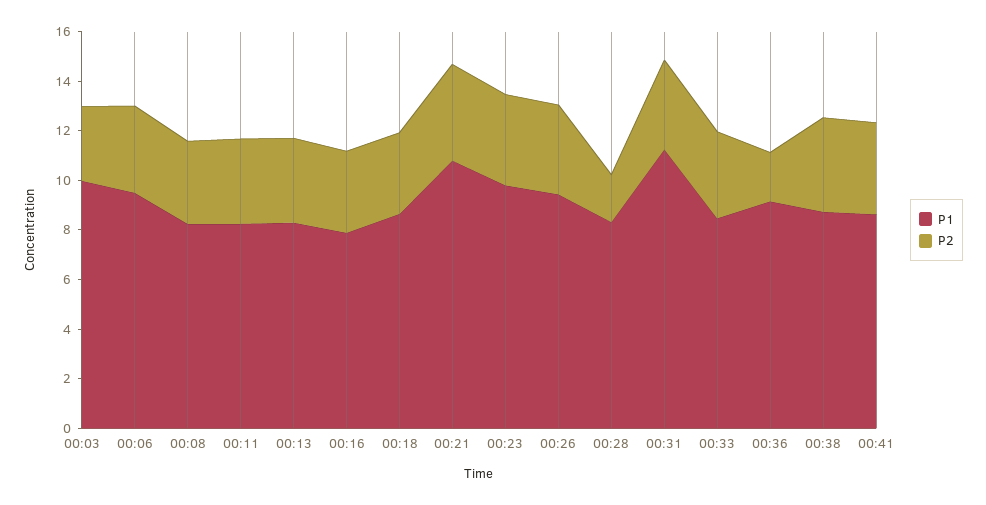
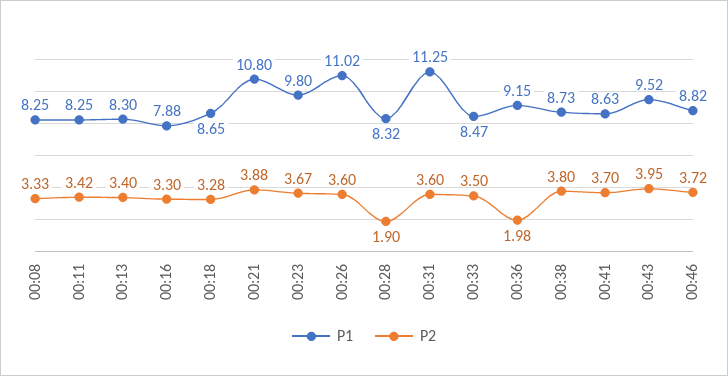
P1, 00:03: 10 -> none
P2, 00:03: 3 -> none
P1, 00:06: 9.5 -> none
P2, 00:06: 3.5 -> none
P1, 00:26: 9.5 -> 11.02
P1, 00:43: none -> 9.52
P2, 00:43: none -> 3.95
P1, 00:46: none -> 8.82
P2, 00:46: none -> 3.72

